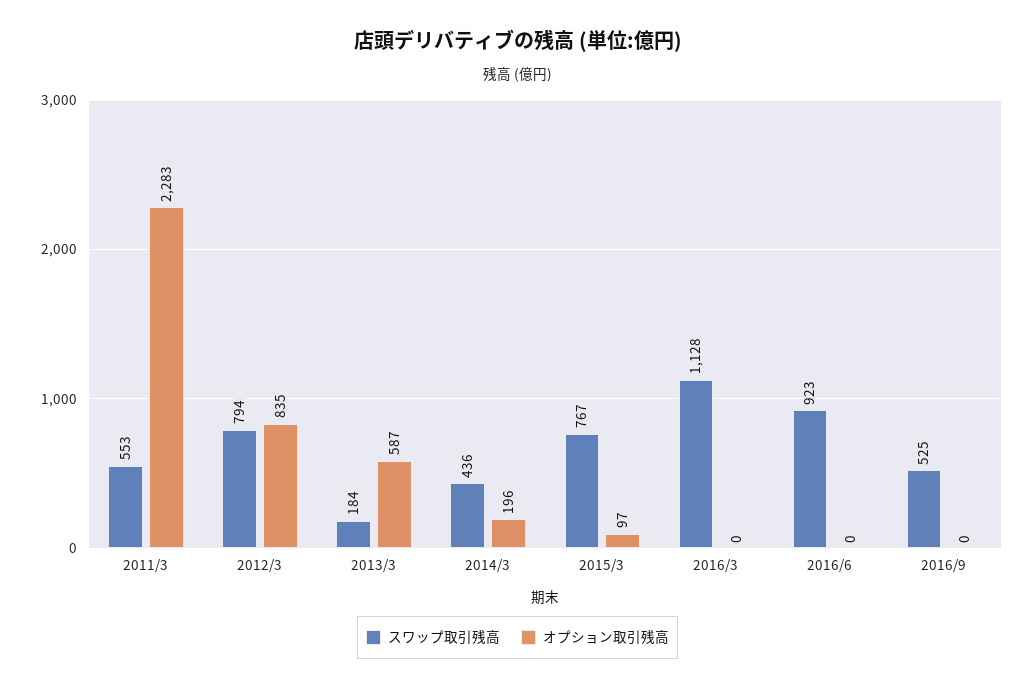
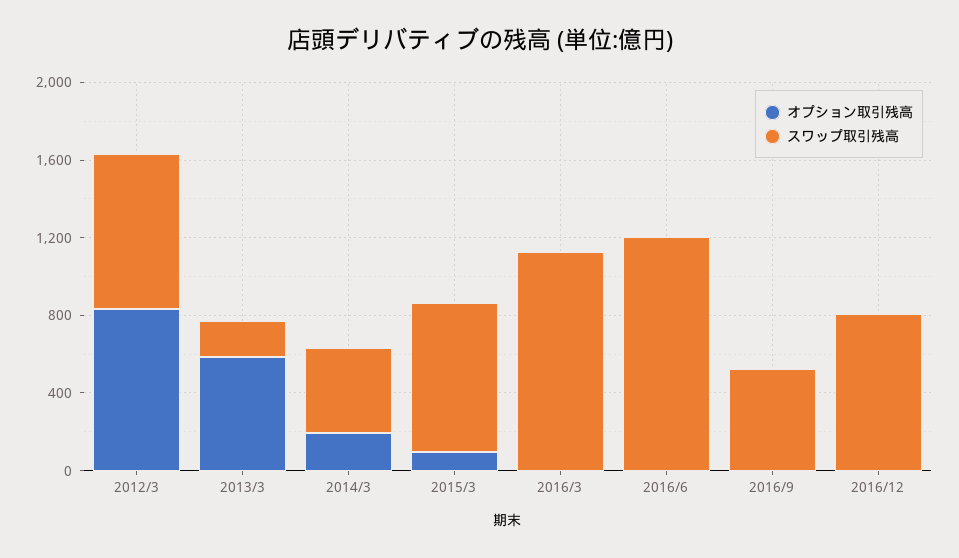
スワップ取引残高, 2011/3: 553 -> none
オプション取引残高, 2011/3: 2283 -> none
スワップ取引残高, 2016/6: 923 -> 1200
オプション取引残高, 2016/12: none -> 0
スワップ取引残高, 2016/12: none -> 800

